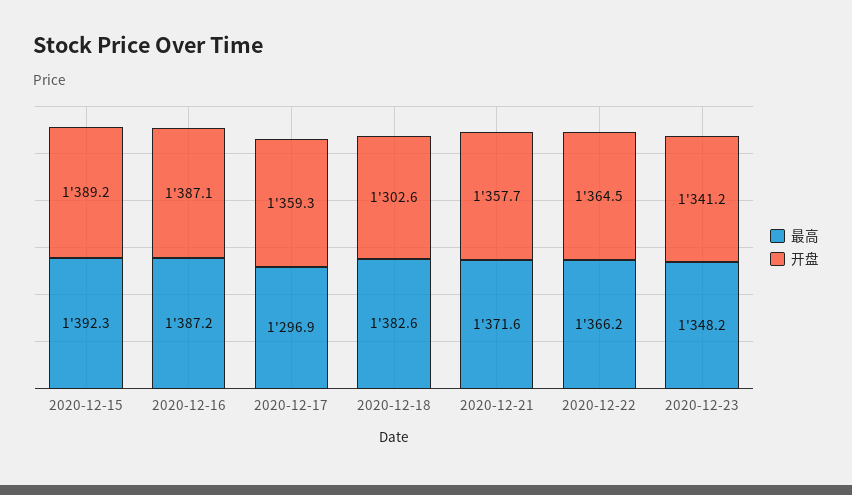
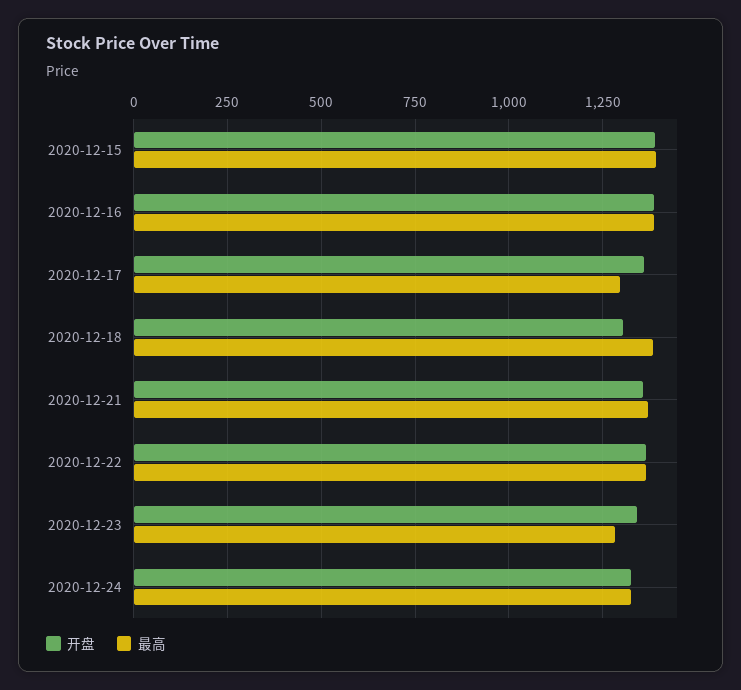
最高, 2020-12-23: 1348.2 -> 1275
开盘, 2020-12-24: none -> 1325
最高, 2020-12-24: none -> 1325

